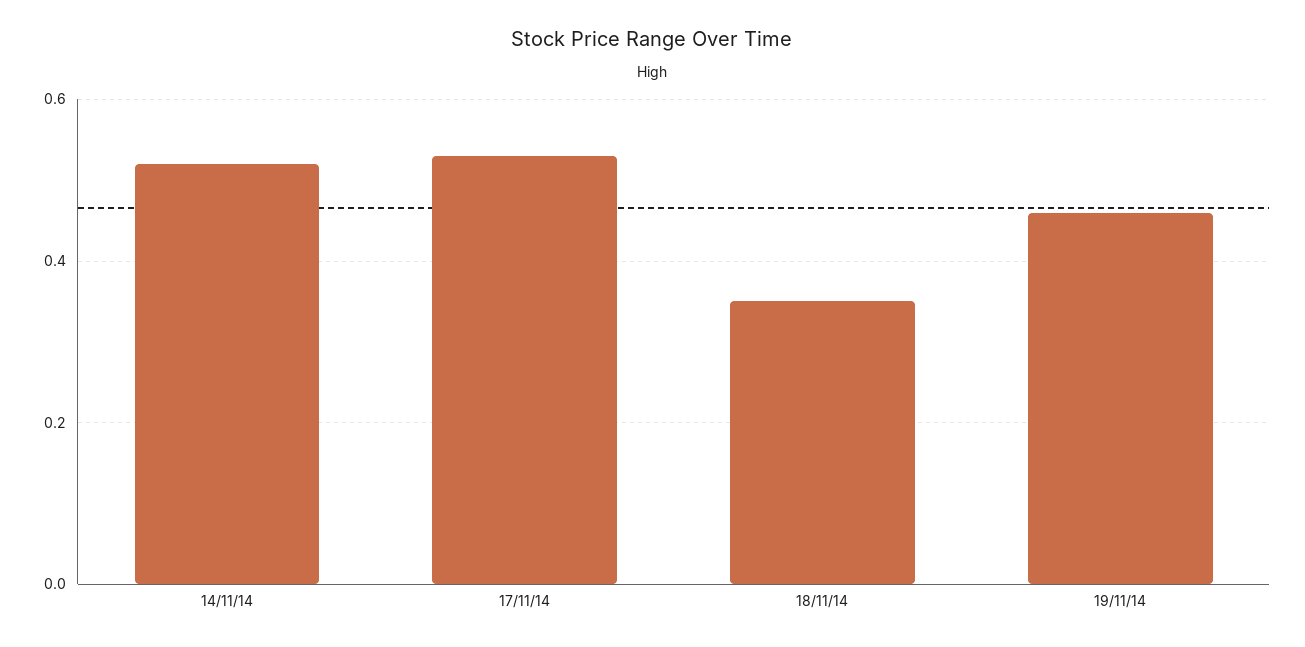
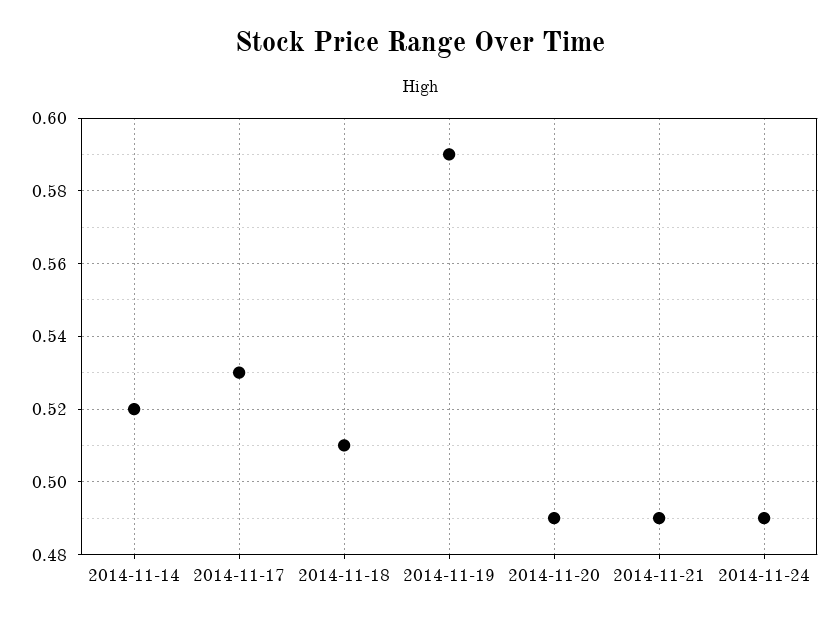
18/11/14: 0.35 -> 0.51
19/11/14: 0.45 -> 0.59
2014-11-20: none -> 0.49
2014-11-21: none -> 0.49
2014-11-24: none -> 0.49

